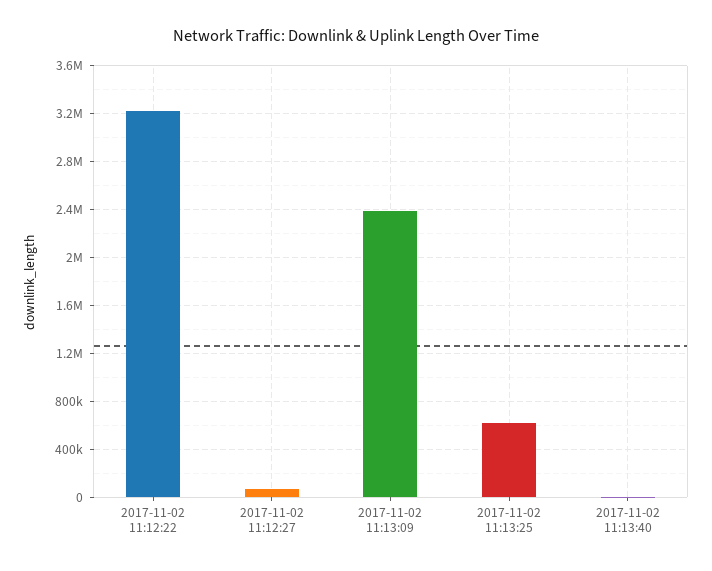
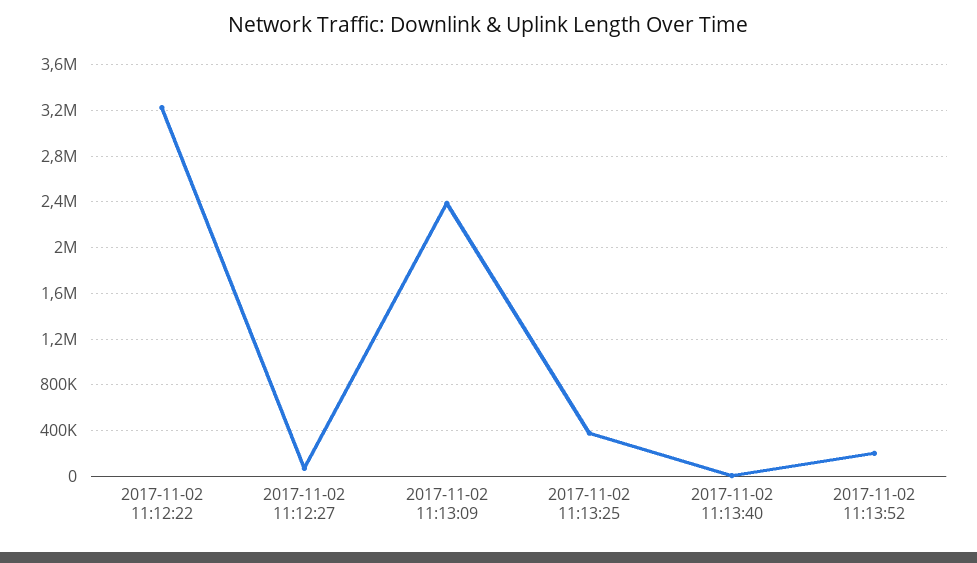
2017-11-02 11:13:25: 600000 -> 400000
2017-11-02 11:13:52: none -> 200000

